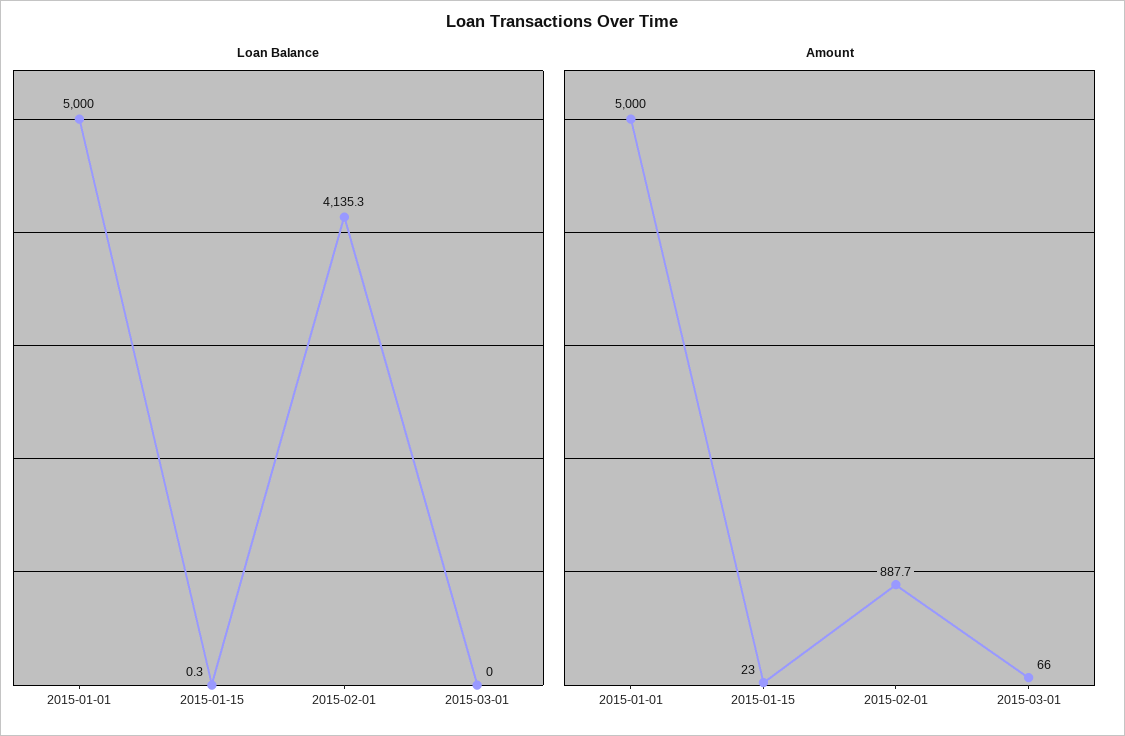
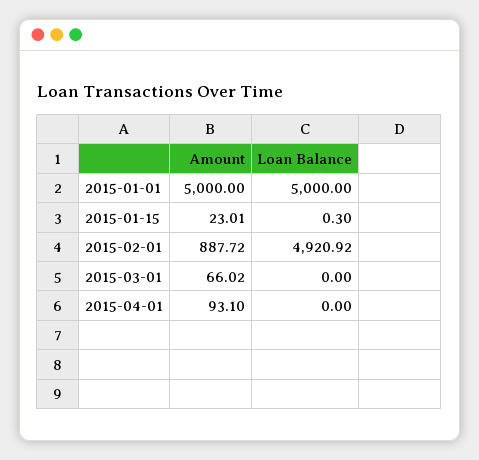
Loan Balance, 2015-02-01: 4135.3 -> 4920.92
Amount, 2015-04-01: none -> 93.1
Loan Balance, 2015-04-01: none -> 0

